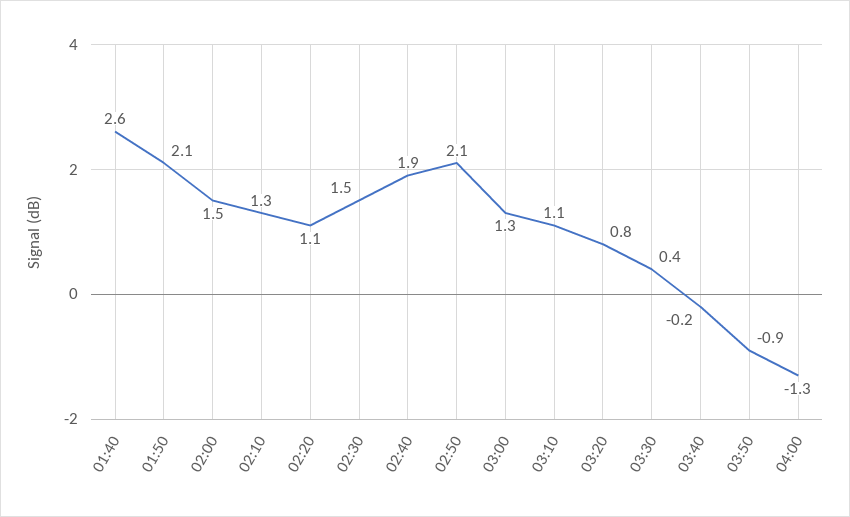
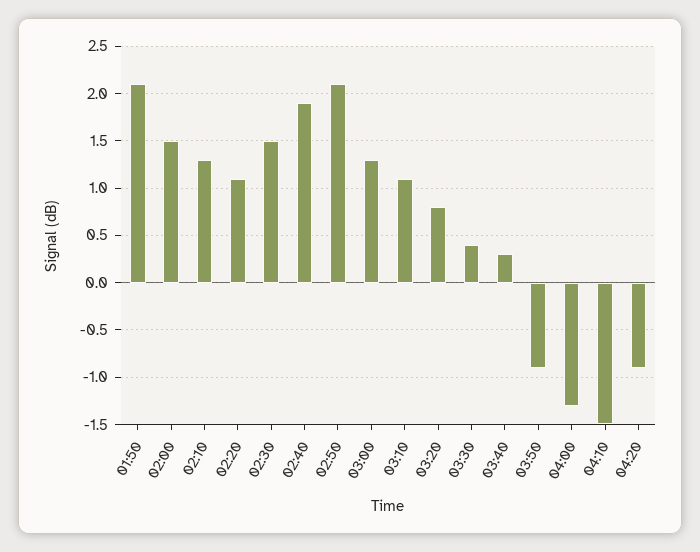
01:40: 2.6 -> none
03:40: -0.2 -> 0.3
04:10: none -> -1.5
04:20: none -> -0.9

